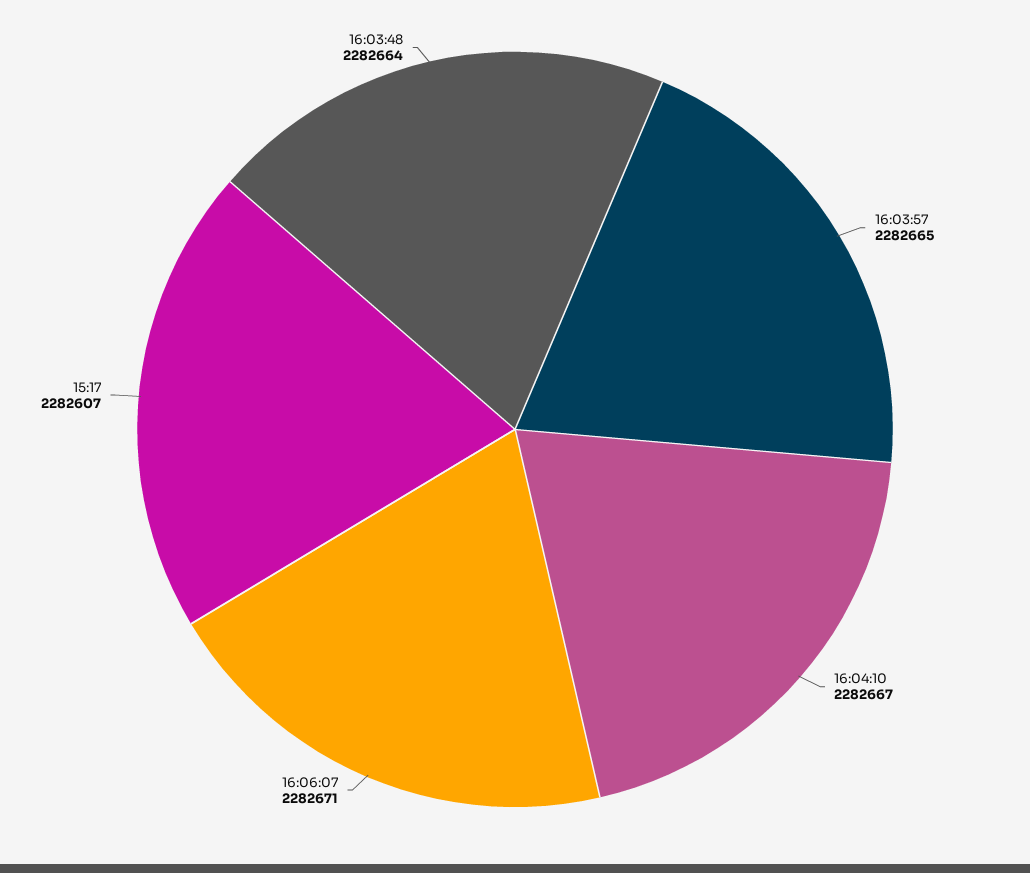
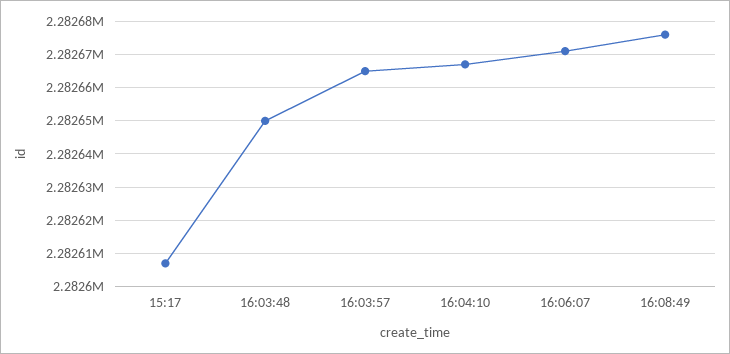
16:03:48: 2282664 -> 2282650
16:08:49: none -> 2282675

